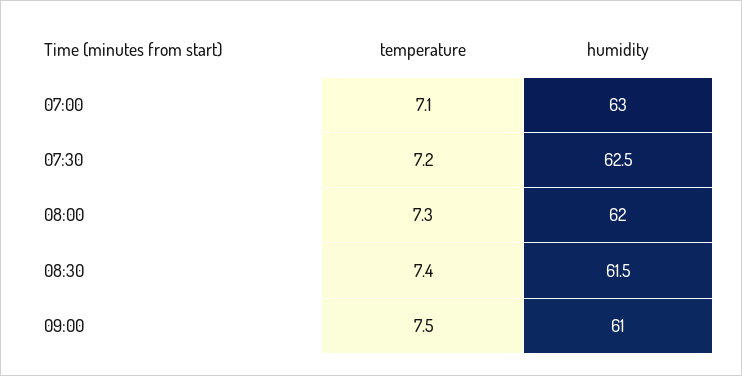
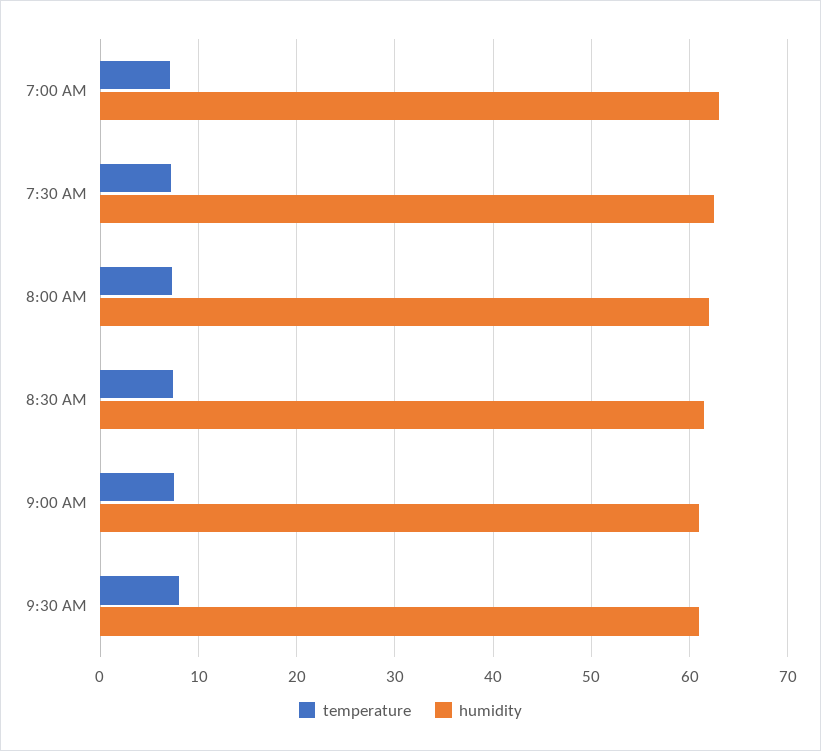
temperature, 9:30 AM: none -> 8
humidity, 9:30 AM: none -> 61

